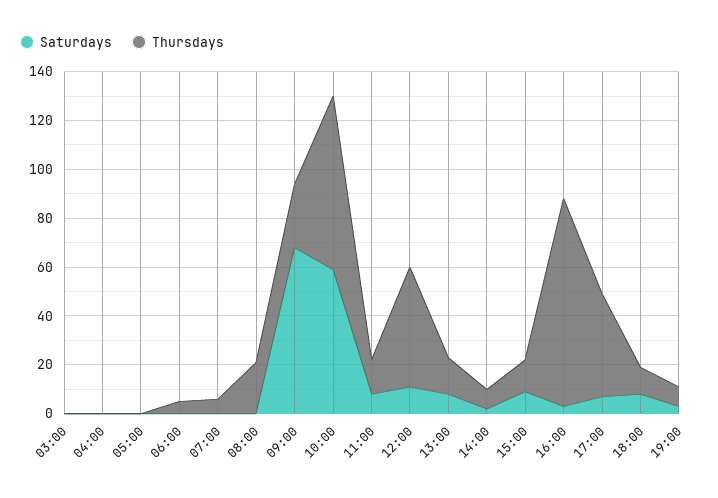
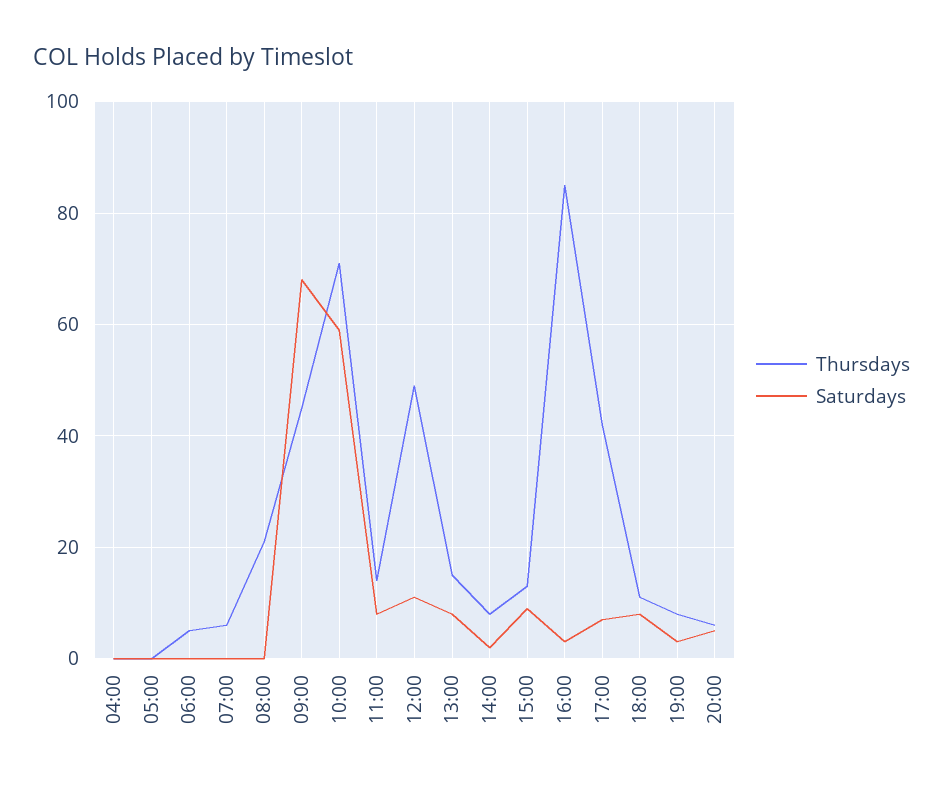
Saturdays, 03:00: 0 -> none
Thursdays, 03:00: 0 -> none
Thursdays, 09:00: 25 -> 45
Thursdays, 20:00: none -> 5
Saturdays, 20:00: none -> 5

